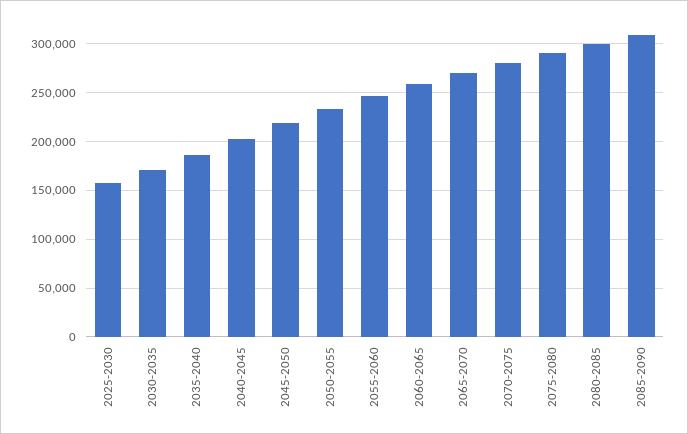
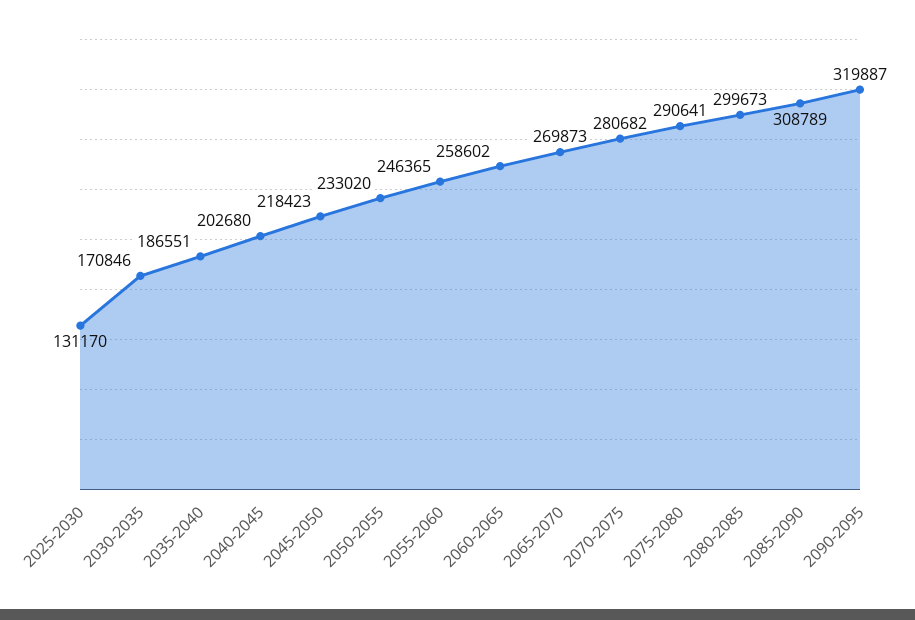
2025-2030: 160000 -> 131170
2090-2095: none -> 319887

